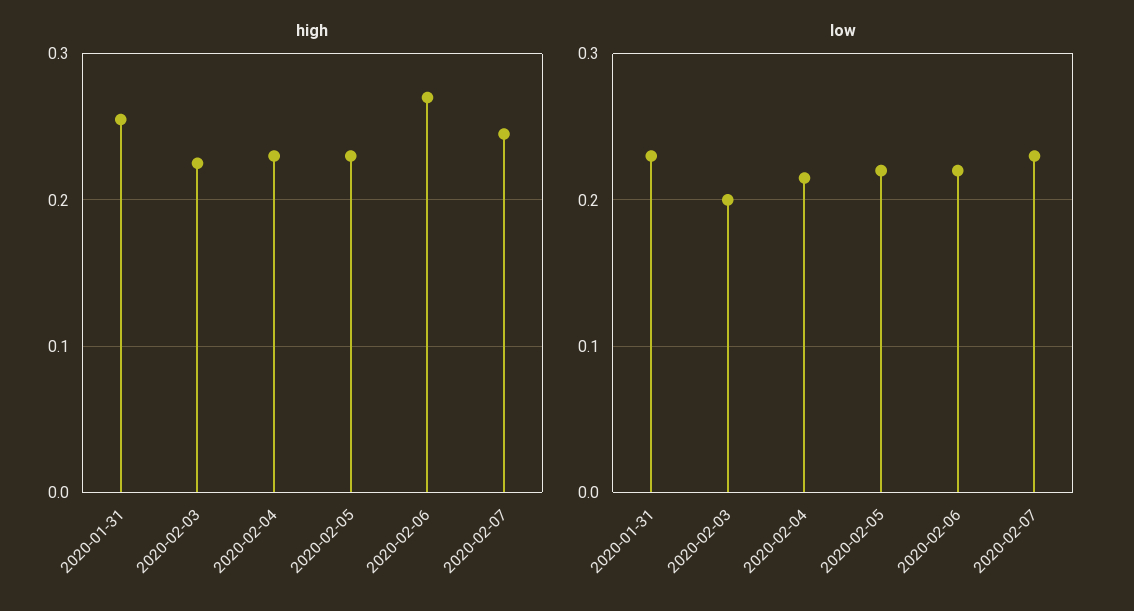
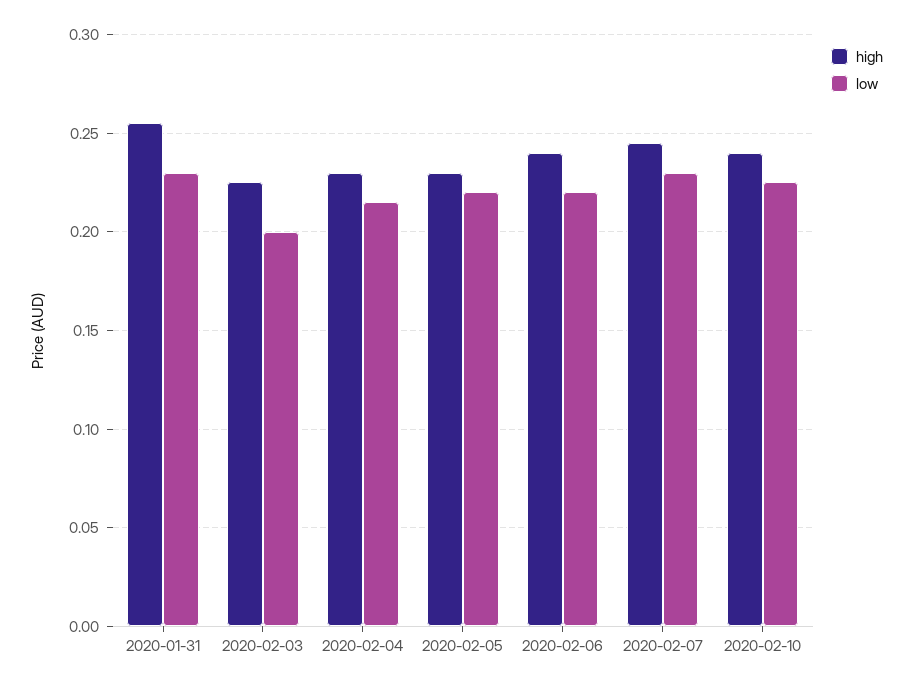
high, 2020-02-06: 0.27 -> 0.24
high, 2020-02-10: none -> 0.24
low, 2020-02-10: none -> 0.225

